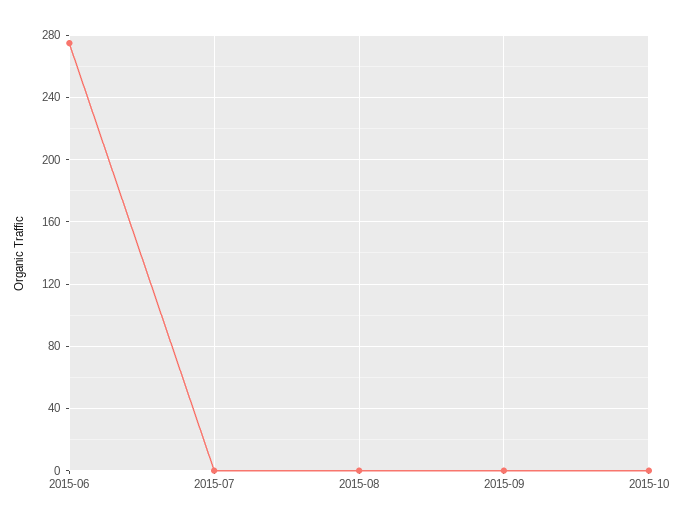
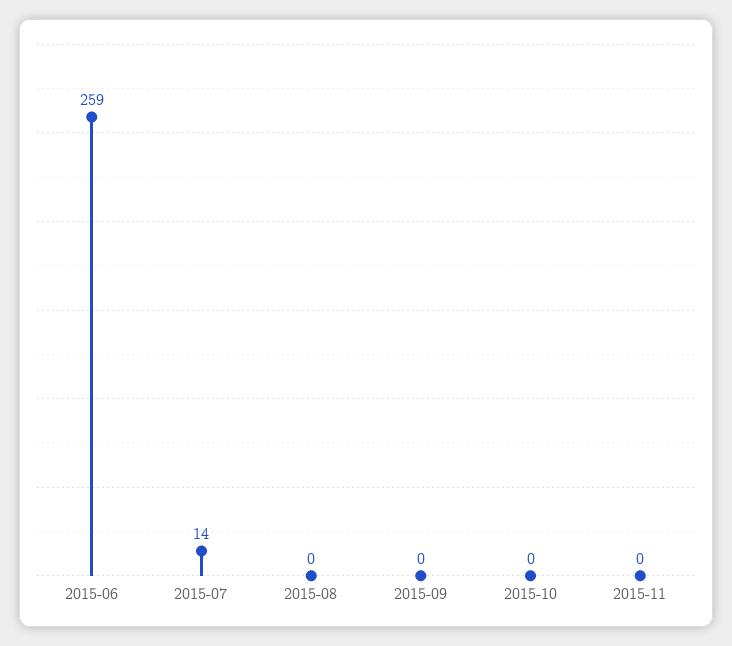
2015-06: 275 -> 259
2015-07: 0 -> 14
2015-11: none -> 0

